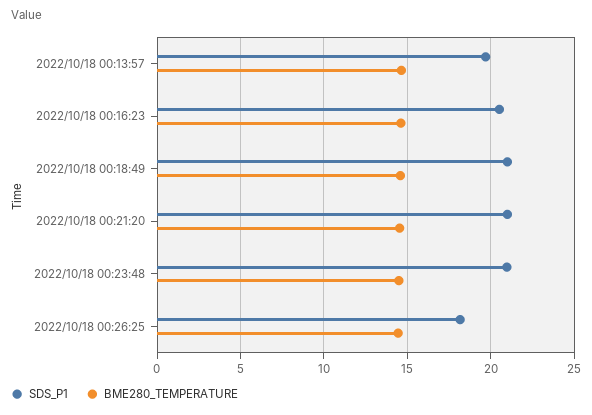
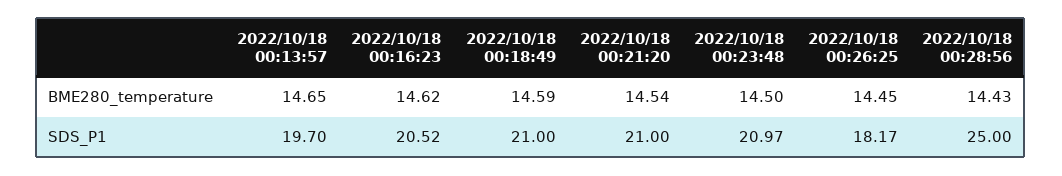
BME280_TEMPERATURE, 2022/10/18 00:28:56: none -> 14.43
SDS_P1, 2022/10/18 00:28:56: none -> 25

